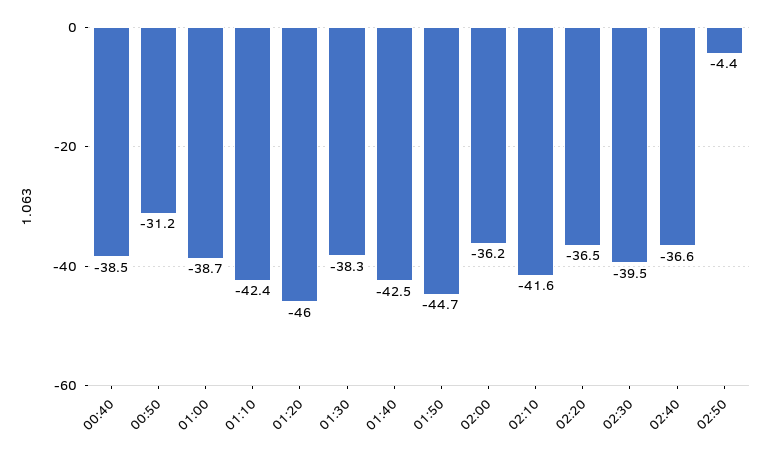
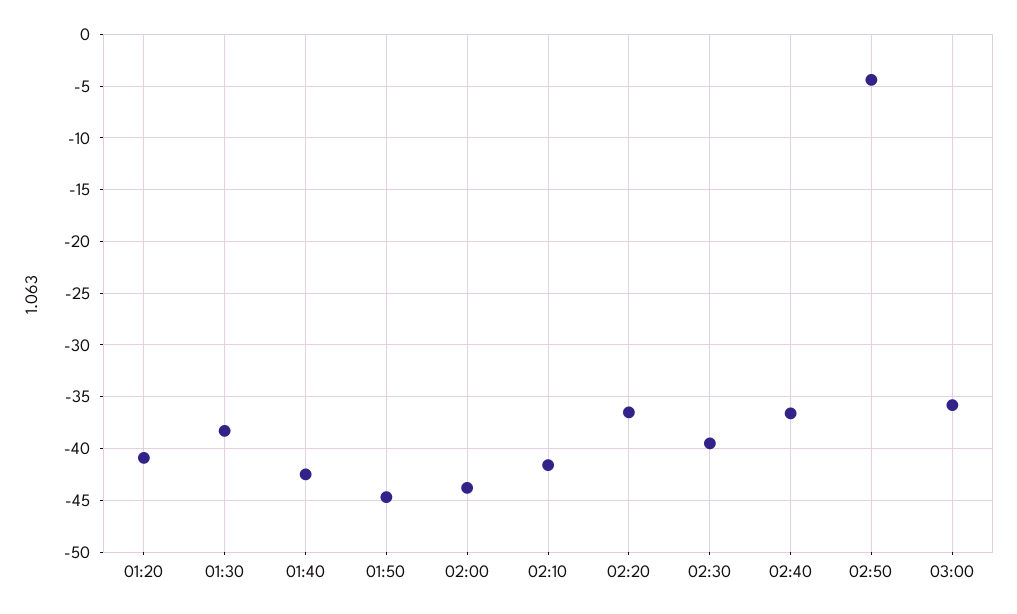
00:40: -38.5 -> none
00:50: -31.2 -> none
01:00: -38.7 -> none
01:10: -42.4 -> none
01:20: -46 -> -41
02:00: -36.2 -> -44
03:00: none -> -36

